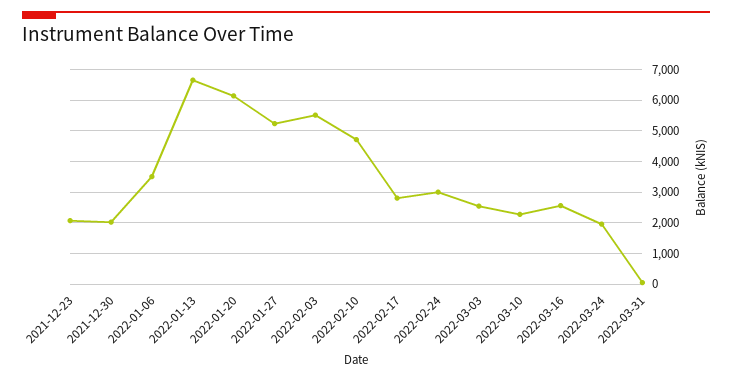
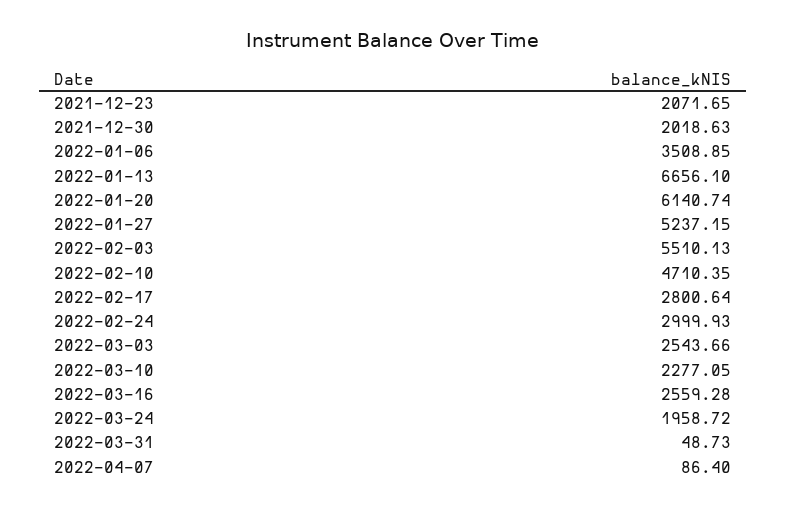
2022-04-07: none -> 86.4

